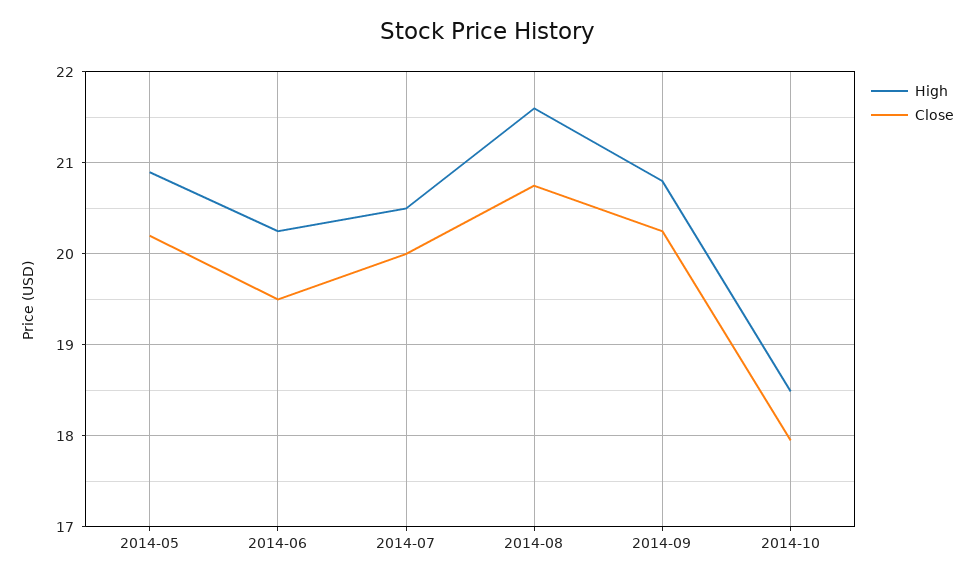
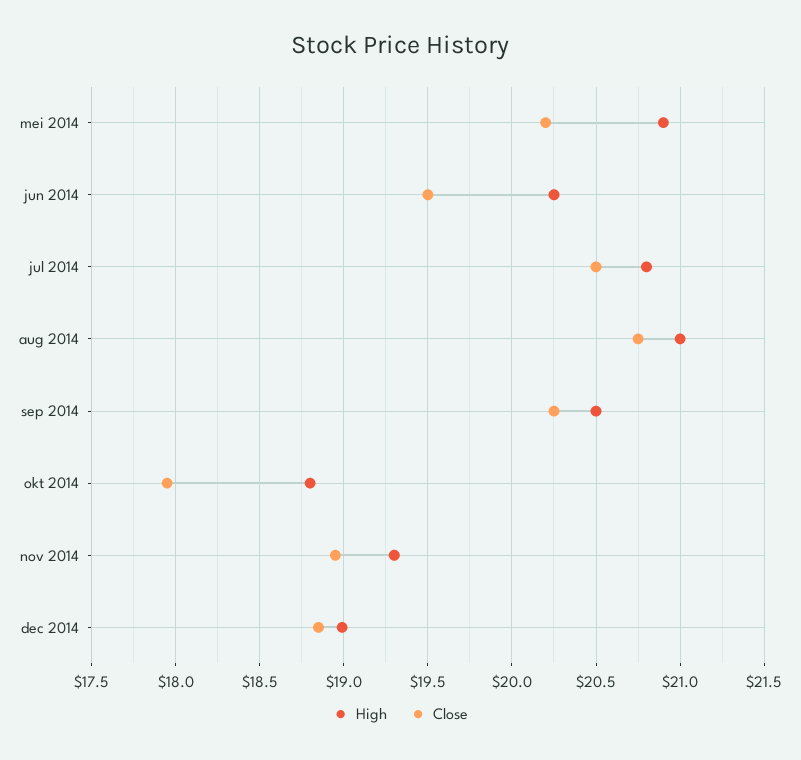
High, 2014-07: 20.5 -> 20.8
Close, 2014-07: 20 -> 20.5
High, 2014-08: 21.6 -> 21
High, 2014-09: 20.8 -> 20.5
High, 2014-10: 18.5 -> 18.8
High, nov 2014: none -> 19.3
Close, nov 2014: none -> 18.95
High, dec 2014: none -> 19
Close, dec 2014: none -> 18.85

